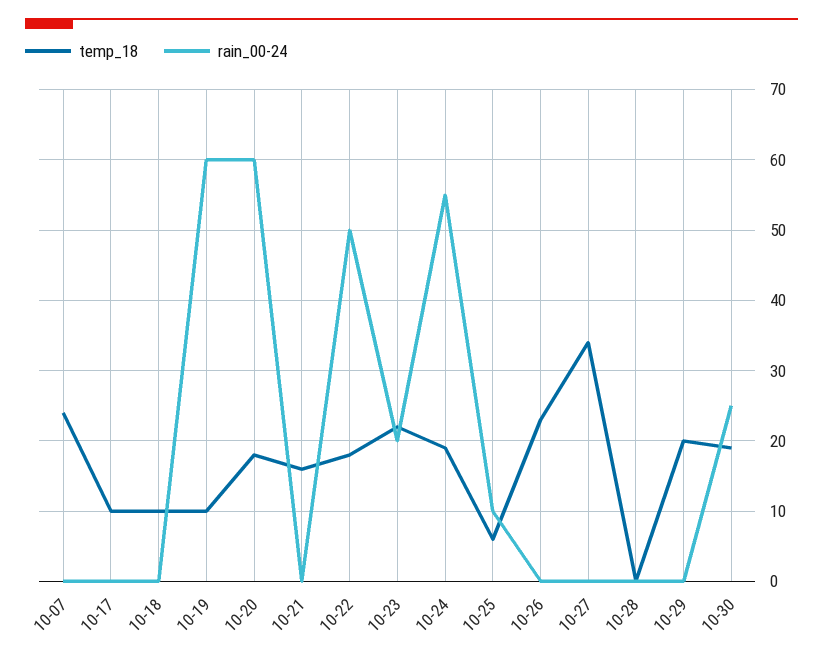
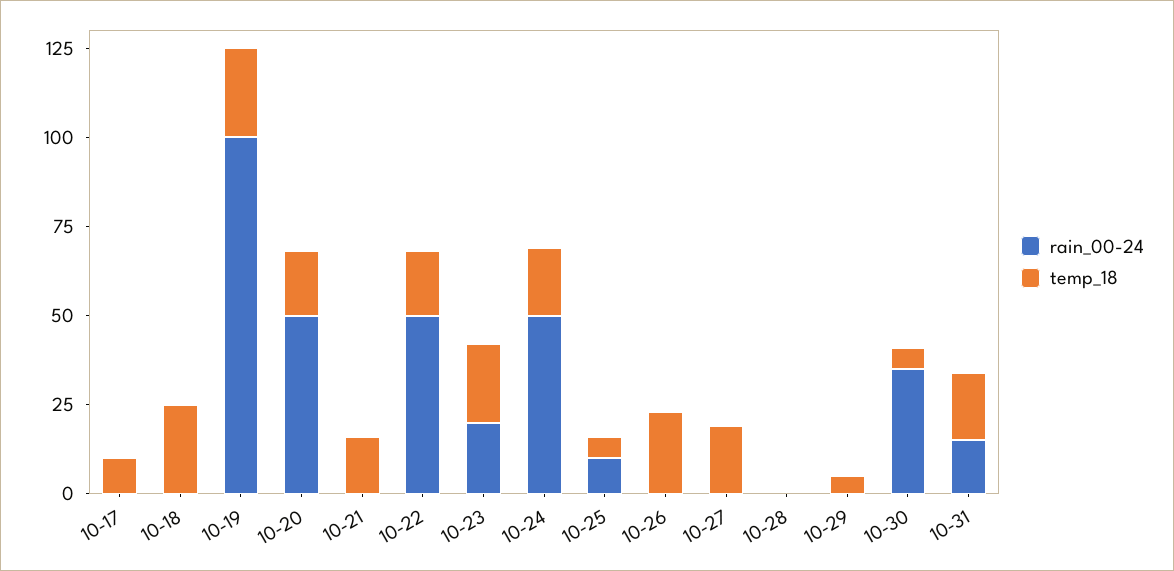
temp_18, 10-07: 24 -> none
rain_00-24, 10-07: 0 -> none
temp_18, 10-18: 10 -> 25
temp_18, 10-19: 10 -> 25
rain_00-24, 10-19: 60 -> 100
rain_00-24, 10-20: 60 -> 50
rain_00-24, 10-24: 55 -> 50
temp_18, 10-27: 34 -> 20
temp_18, 10-29: 20 -> 5
temp_18, 10-30: 19 -> 5
rain_00-24, 10-30: 25 -> 35
rain_00-24, 10-31: none -> 15
temp_18, 10-31: none -> 20

